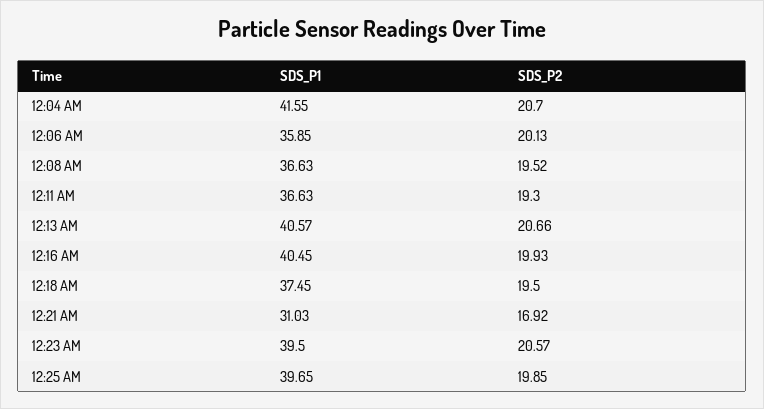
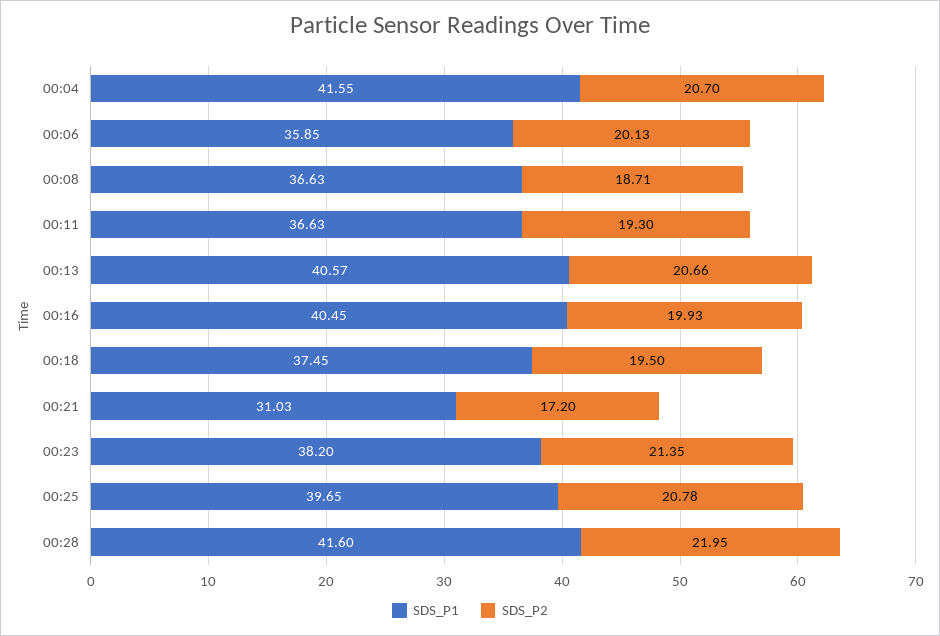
SDS_P2, 12:08 AM: 19.52 -> 18.71
SDS_P2, 12:21 AM: 16.92 -> 17.2
SDS_P1, 12:23 AM: 39.5 -> 38.2
SDS_P2, 12:23 AM: 20.57 -> 21.35
SDS_P2, 12:25 AM: 19.85 -> 20.78
SDS_P1, 00:28: none -> 41.6
SDS_P2, 00:28: none -> 21.95

